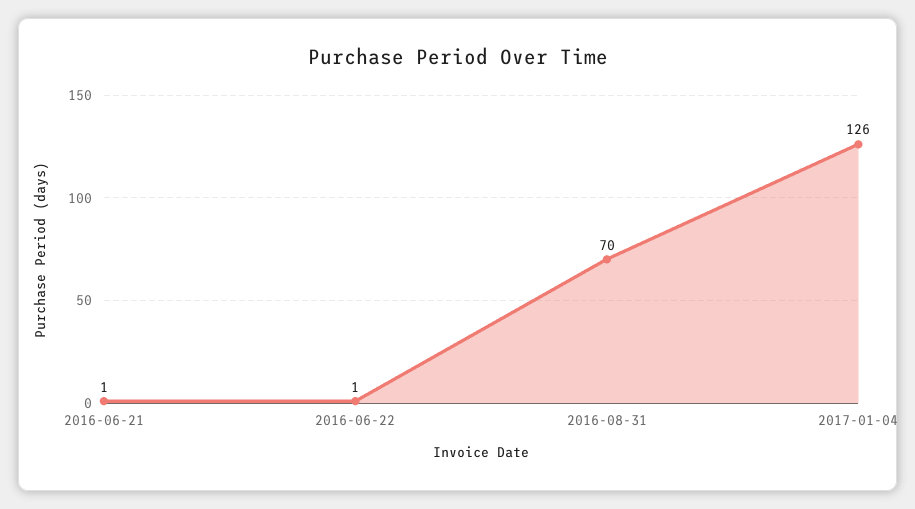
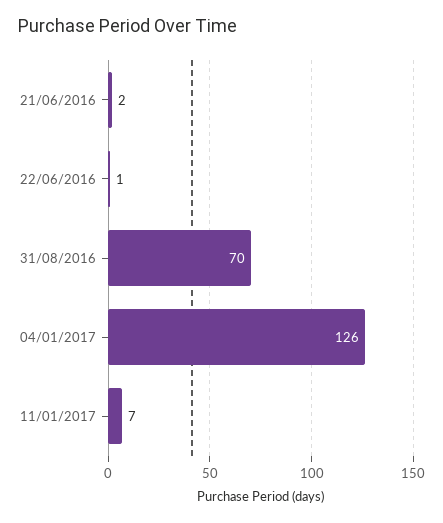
2016-06-21: 1 -> 2
11/01/2017: none -> 7

